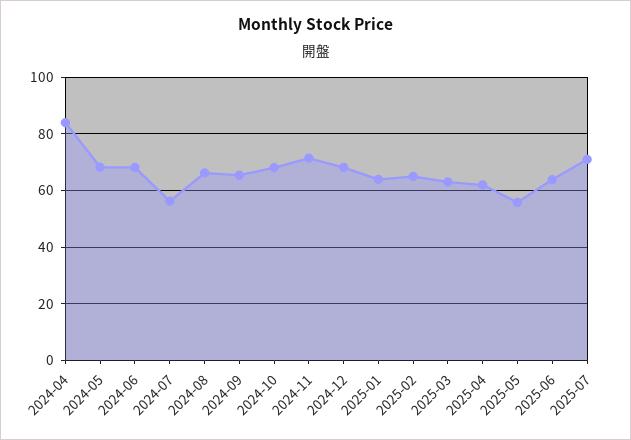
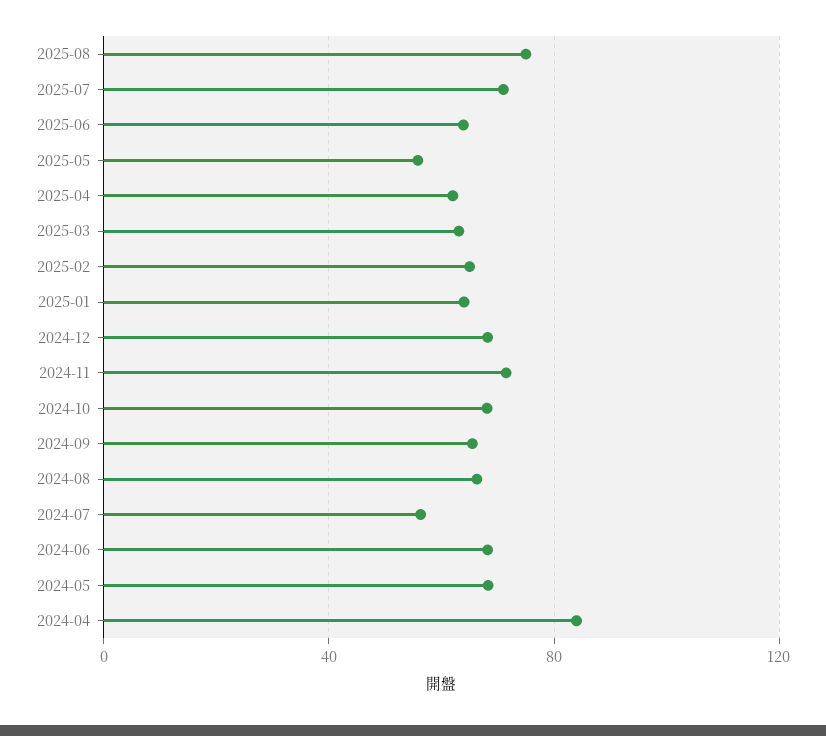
2025-08: none -> 75

